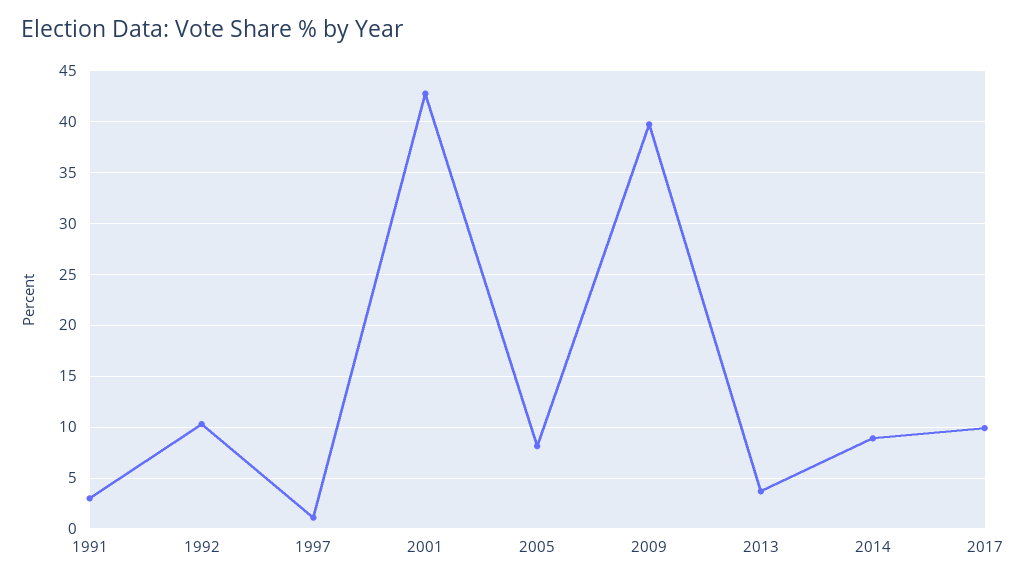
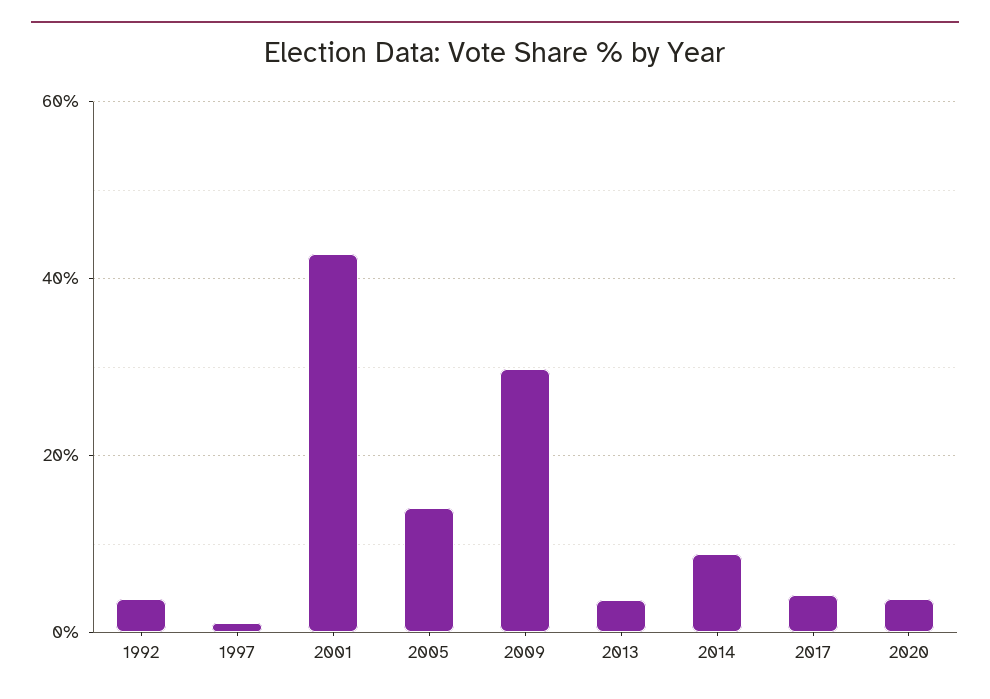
1991: 3 -> none
1992: 10 -> 4
2005: 8 -> 14
2009: 40 -> 30
2017: 10 -> 4
2020: none -> 4

